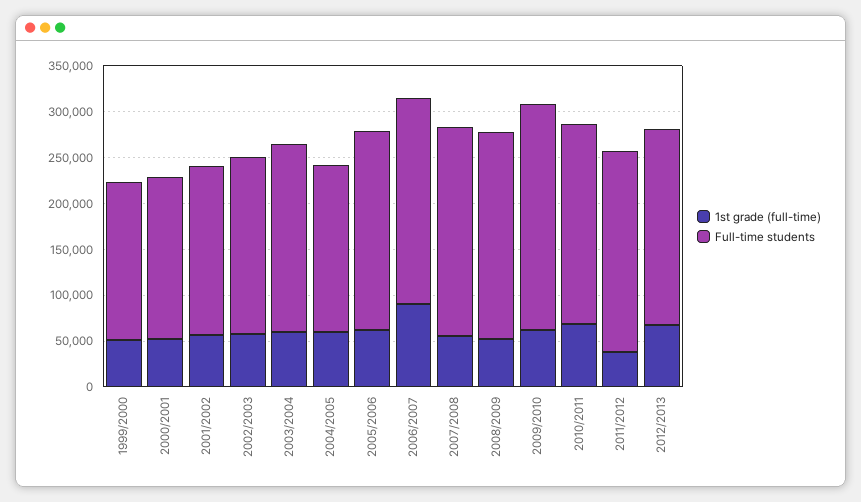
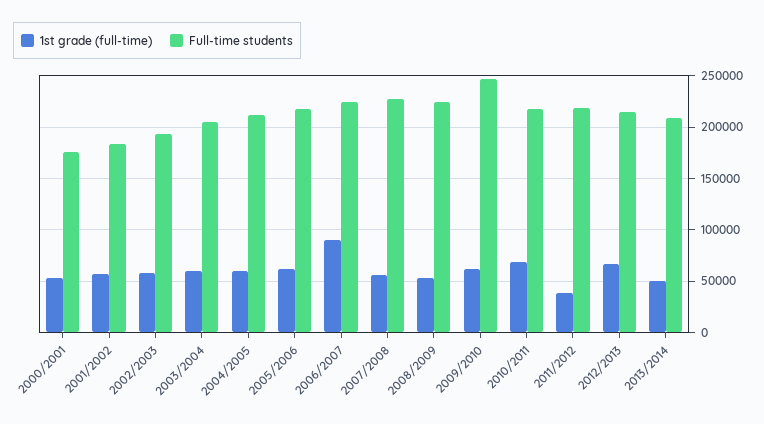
1st grade (full-time), 1999/2000: 50000 -> none
Full-time students, 1999/2000: 170000 -> none
Full-time students, 2004/2005: 180000 -> 210000
1st grade (full-time), 2013/2014: none -> 50000
Full-time students, 2013/2014: none -> 210000

